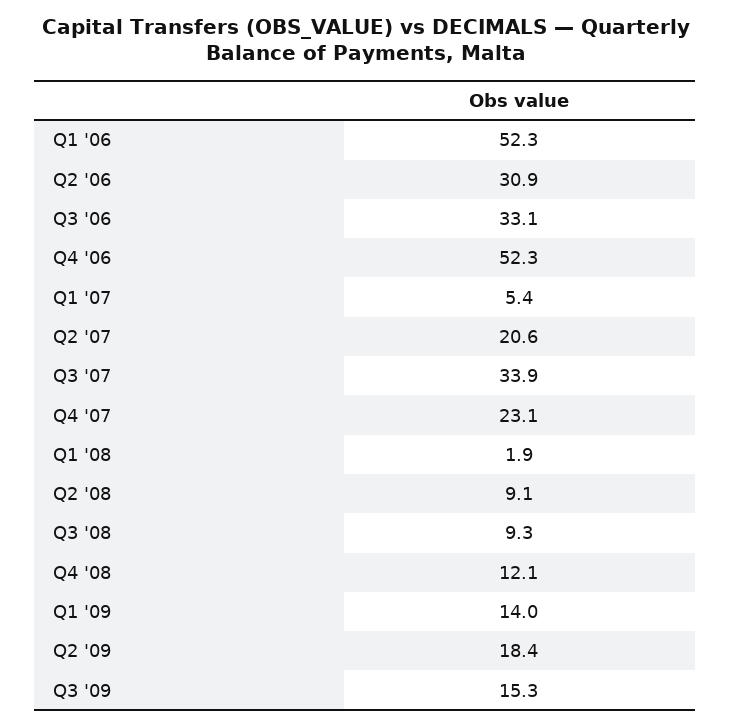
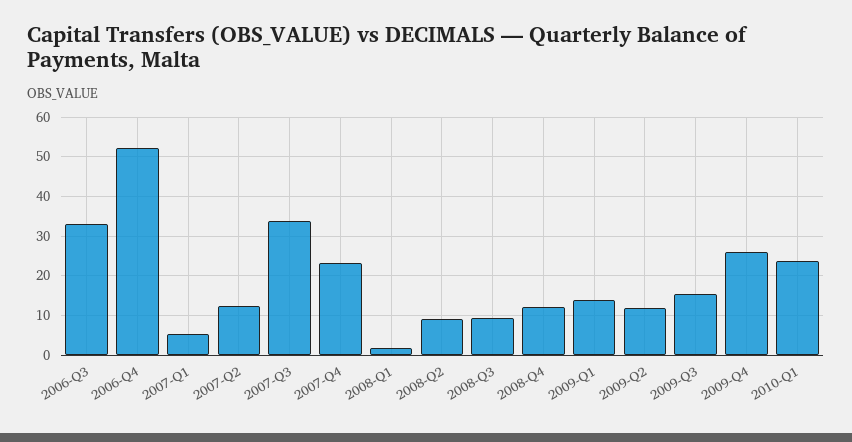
Q1 '06: 52.3 -> none
Q2 '06: 30.9 -> none
Q2 '07: 20.6 -> 12
Q2 '09: 18.4 -> 12
2009-Q4: none -> 26
2010-Q1: none -> 24

